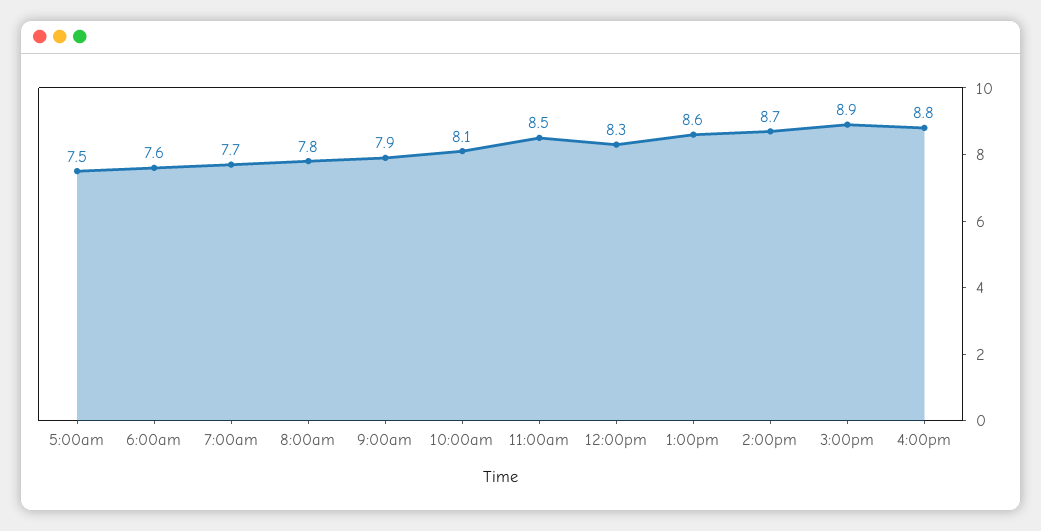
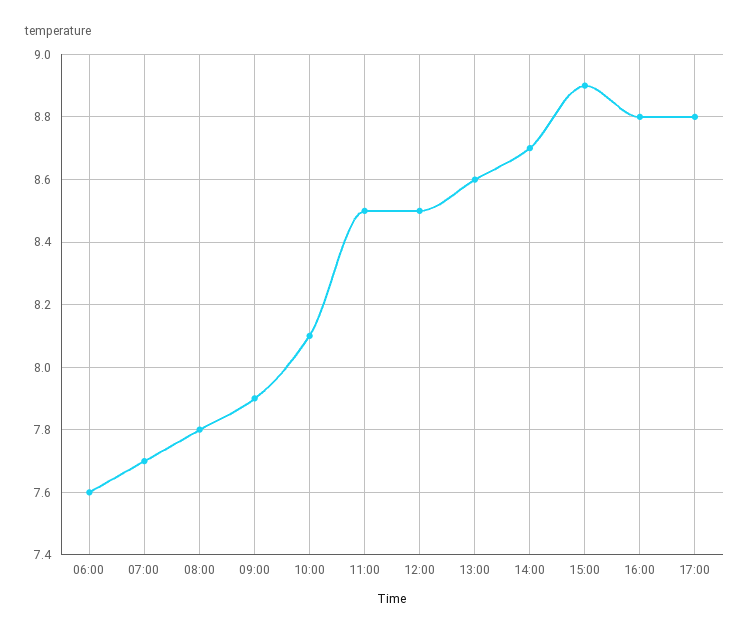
5:00am: 7.5 -> none
12:00pm: 8.3 -> 8.5
17:00: none -> 8.8

